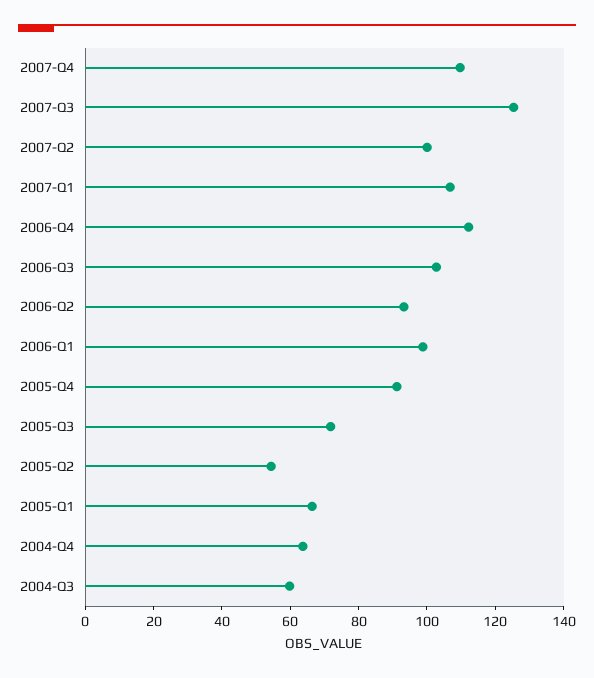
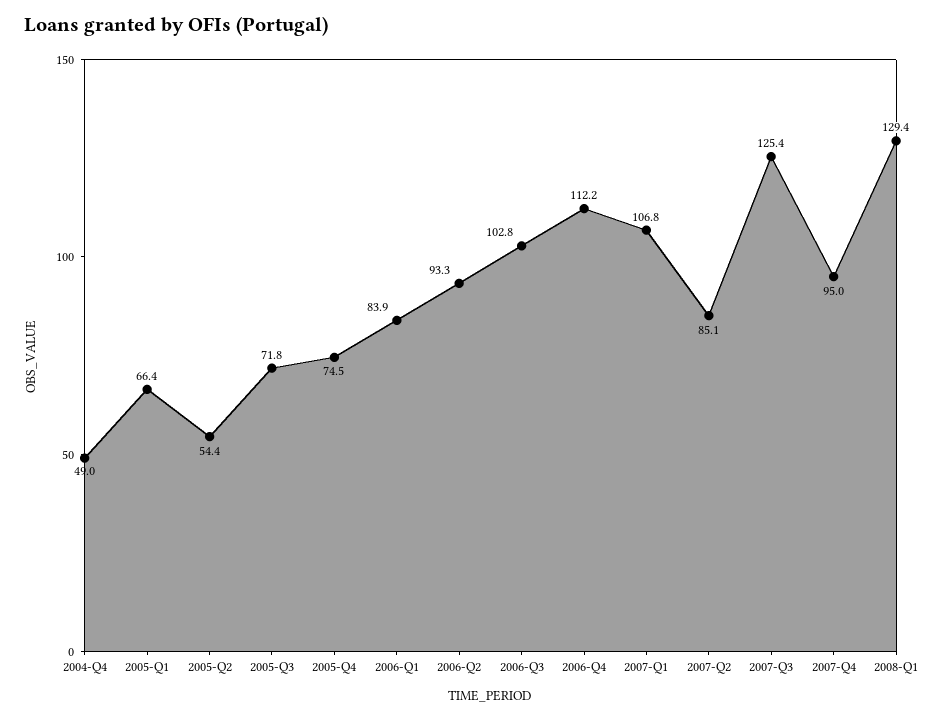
2007-Q4: 110 -> 95
2007-Q2: 100 -> 85.1
2006-Q1: 100 -> 83.9
2005-Q4: 90 -> 74.5
2004-Q4: 65 -> 49
2004-Q3: 60 -> none
2008-Q1: none -> 129.4

